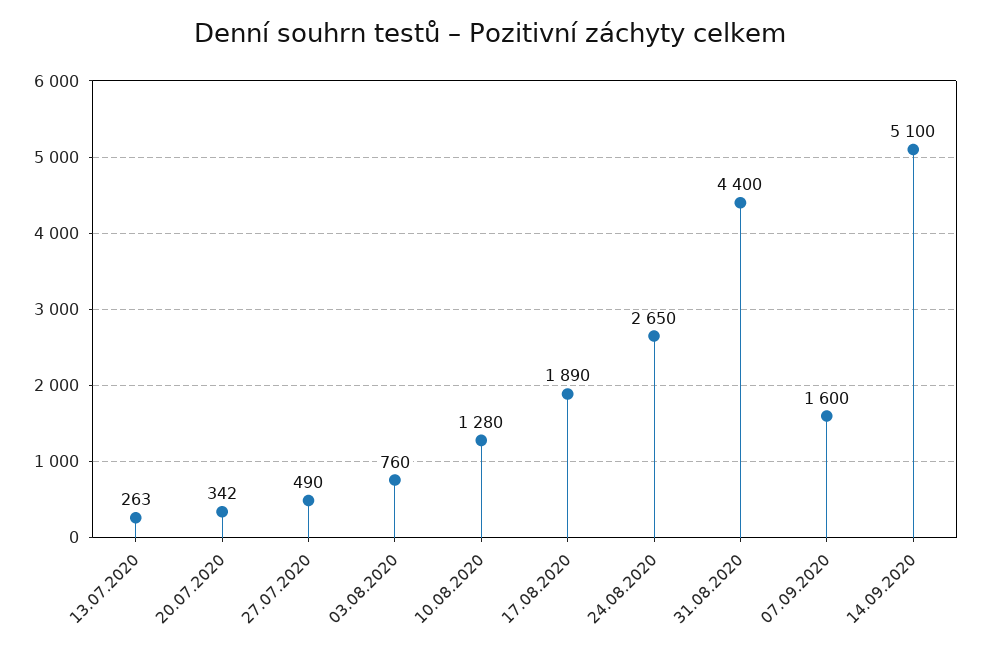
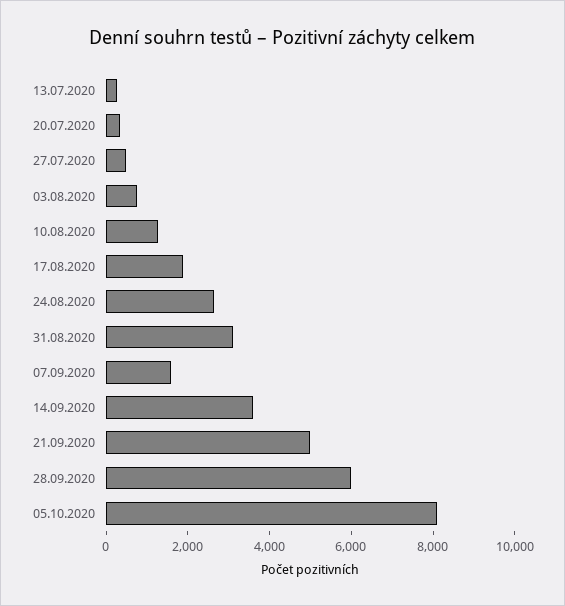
31.08.2020: 4400 -> 3000
14.09.2020: 5100 -> 3500
21.09.2020: none -> 5000
28.09.2020: none -> 6000
05.10.2020: none -> 8000

